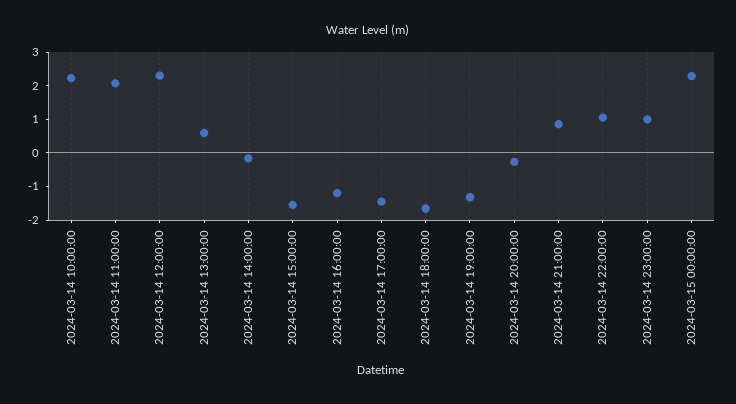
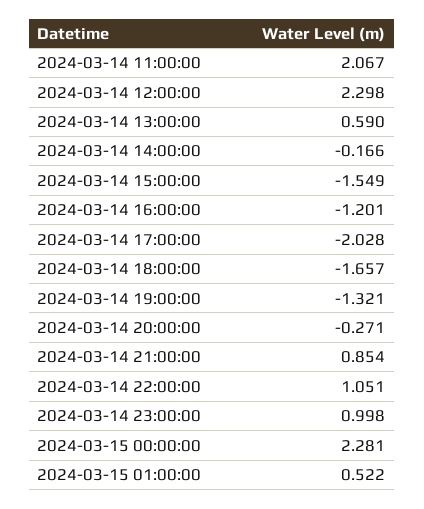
2024-03-14 10:00:00: 2.25 -> none
2024-03-14 17:00:00: -1.5 -> -2.028
2024-03-15 01:00:00: none -> 0.522

